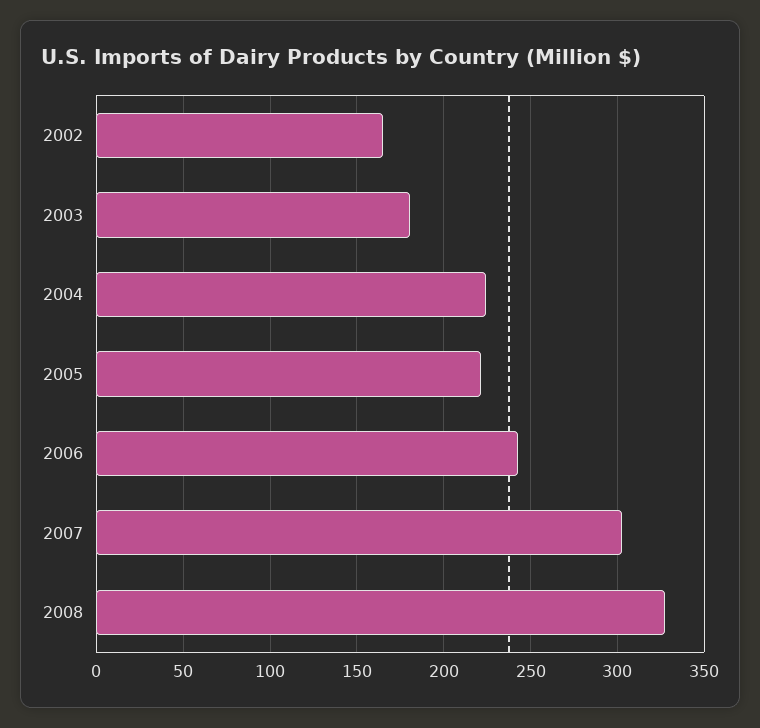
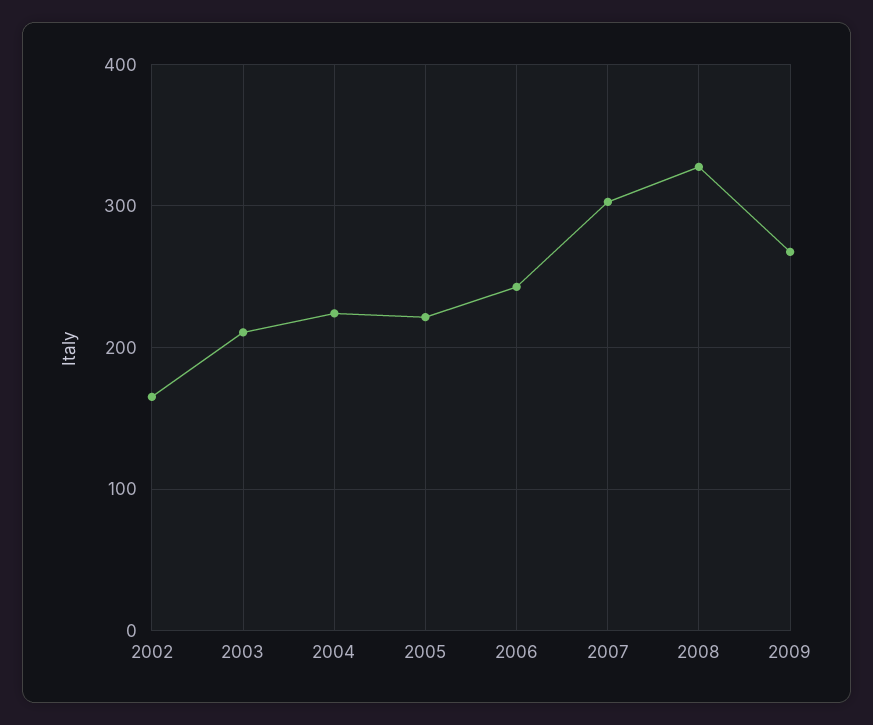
2003: 180 -> 210
2009: none -> 270

